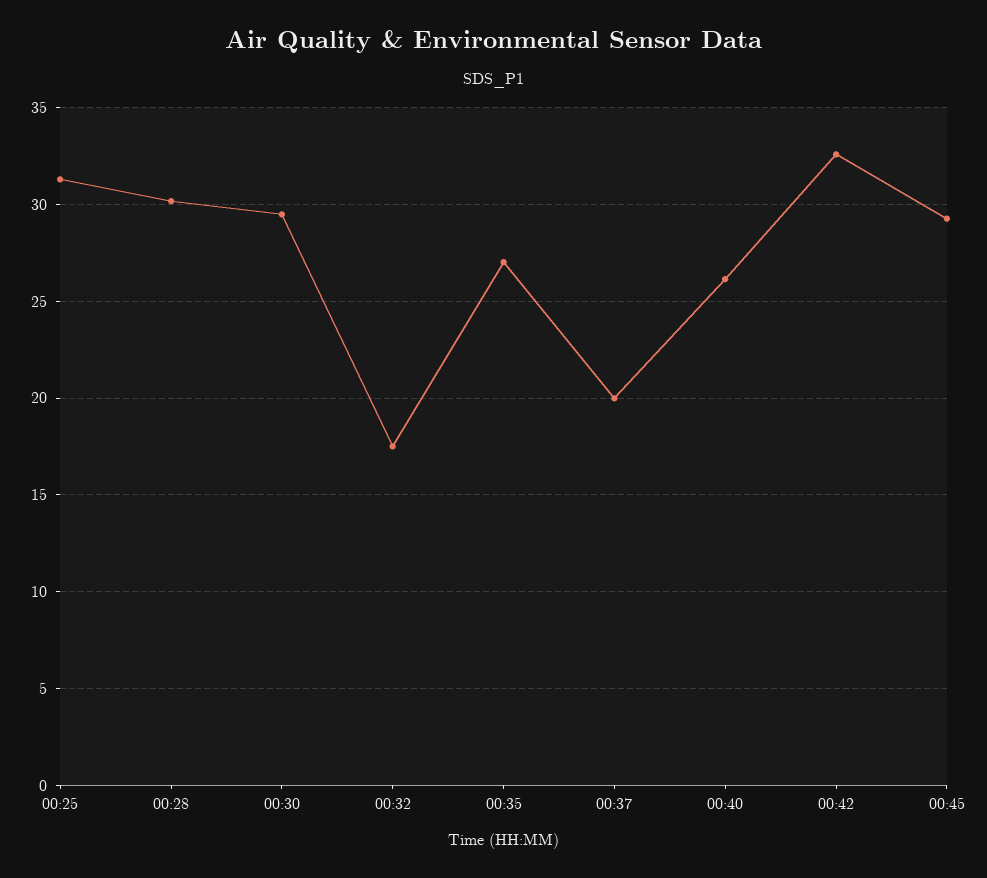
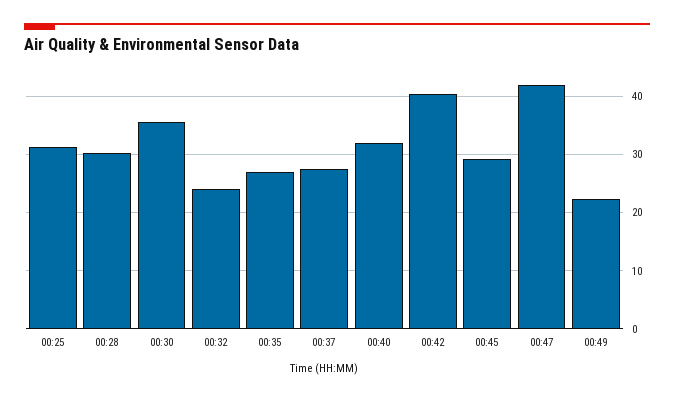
00:30: 29.5 -> 36
00:32: 17.5 -> 24
00:37: 20 -> 28
00:40: 26 -> 32
00:42: 32.5 -> 40
00:47: none -> 42
00:49: none -> 22

